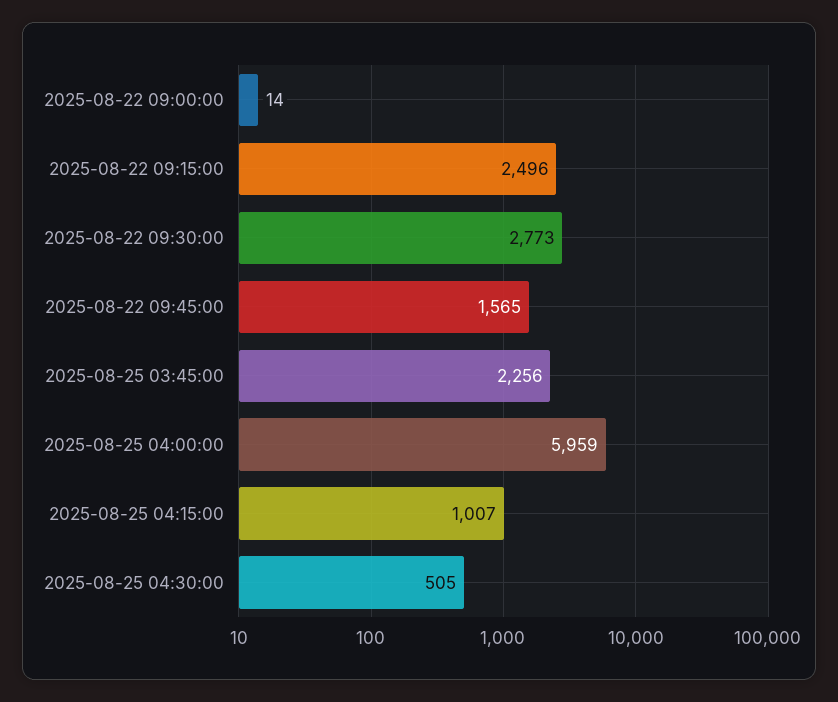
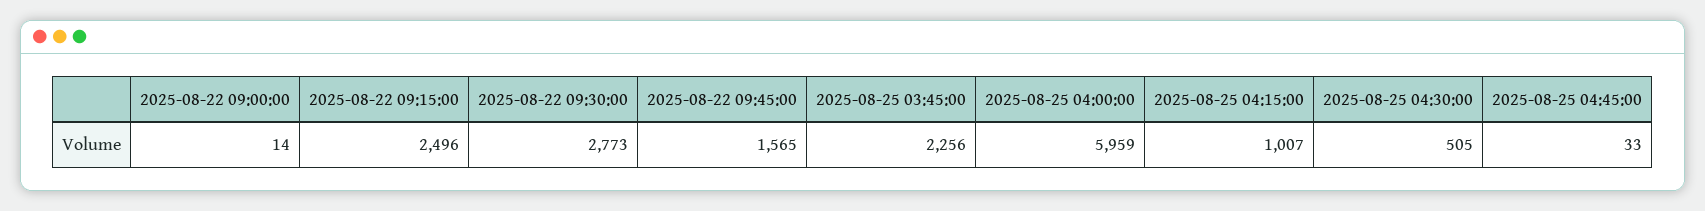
2025-08-25 04:45:00: none -> 33

